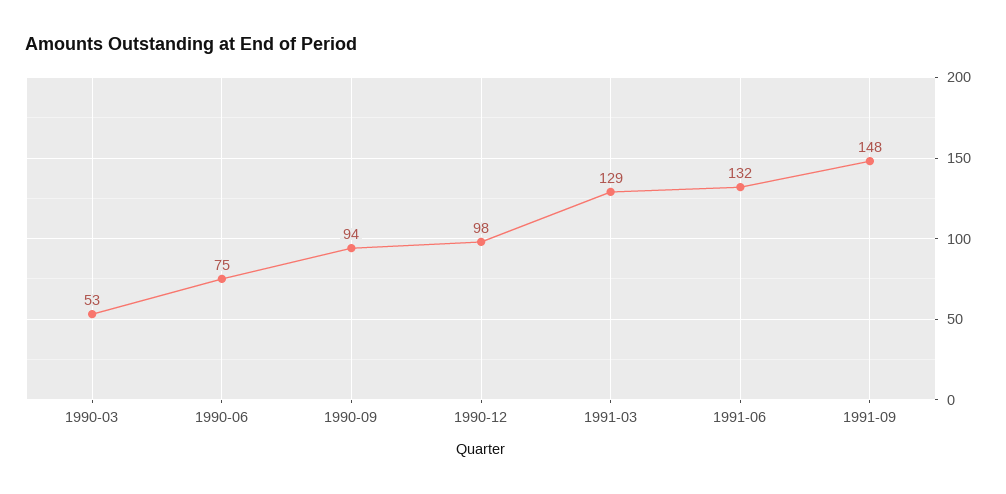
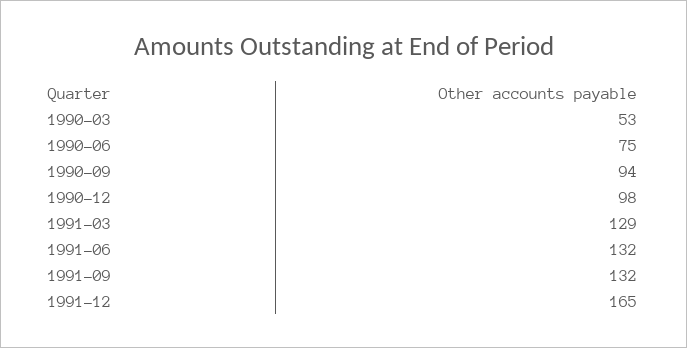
1991-09: 148 -> 132
1991-12: none -> 165

